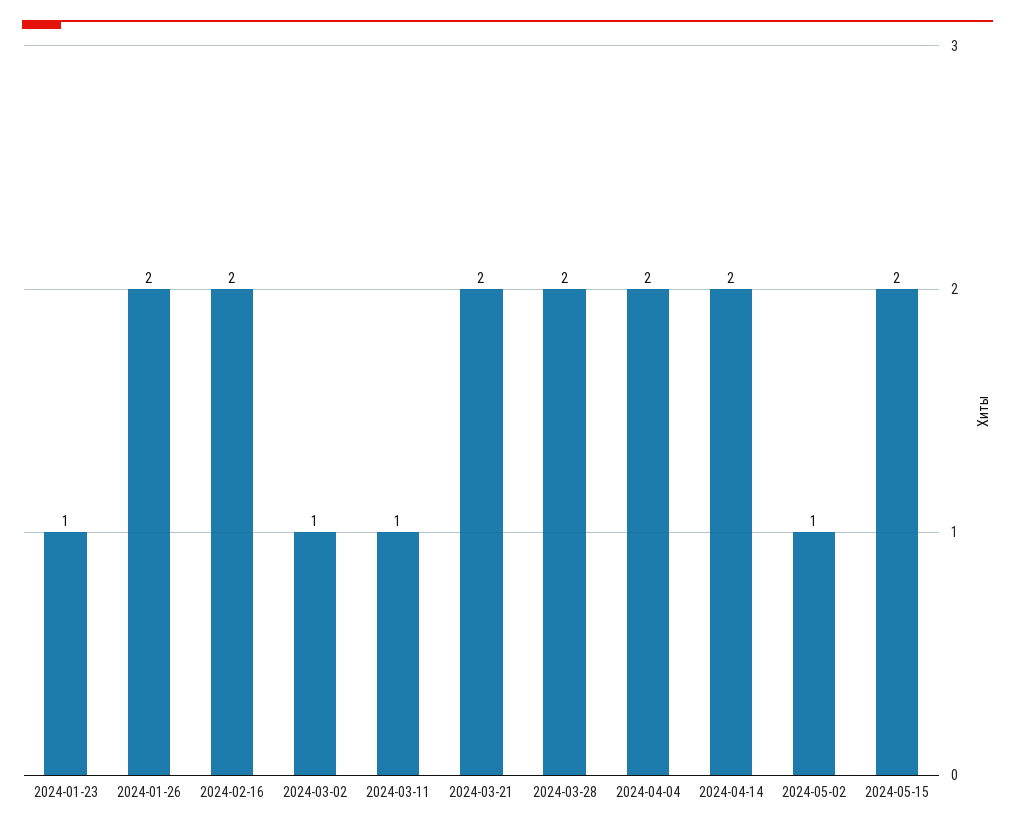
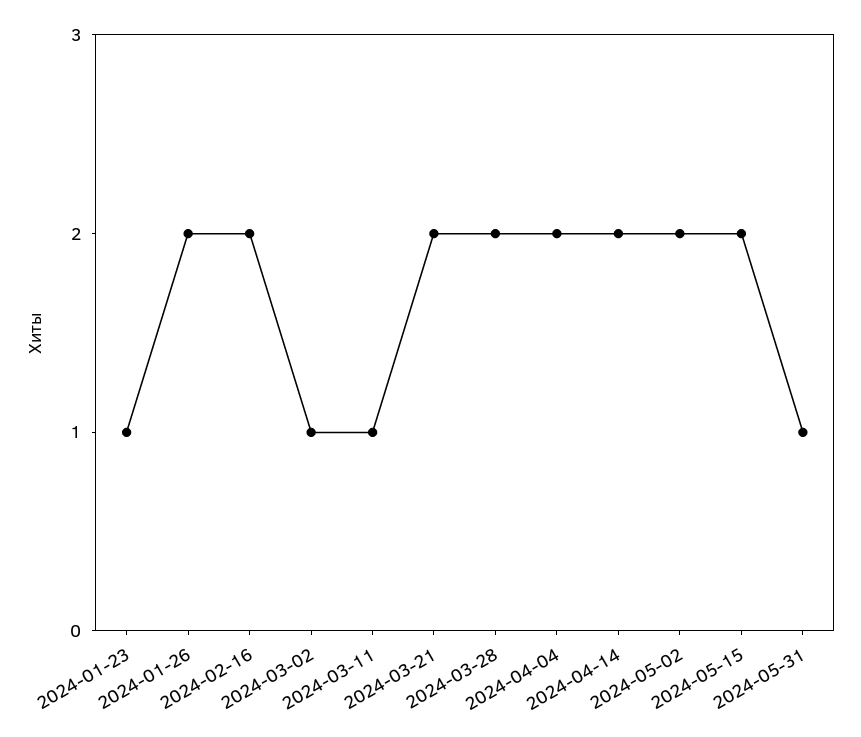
2024-05-02: 1 -> 2
2024-05-31: none -> 1

